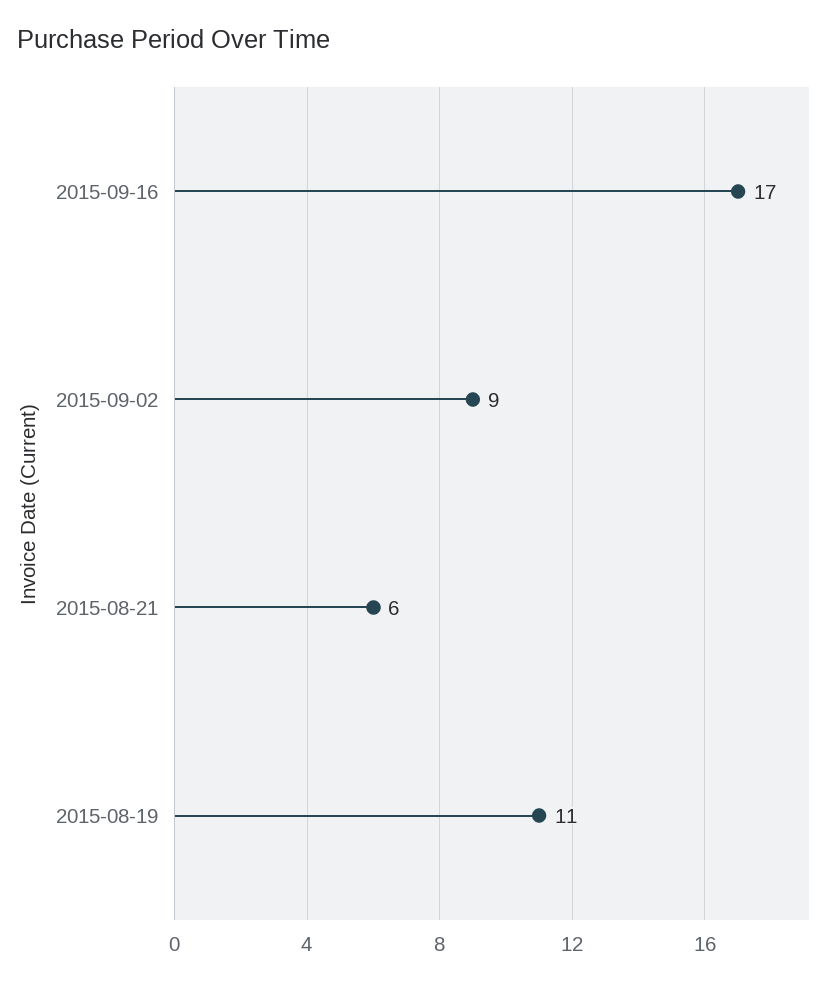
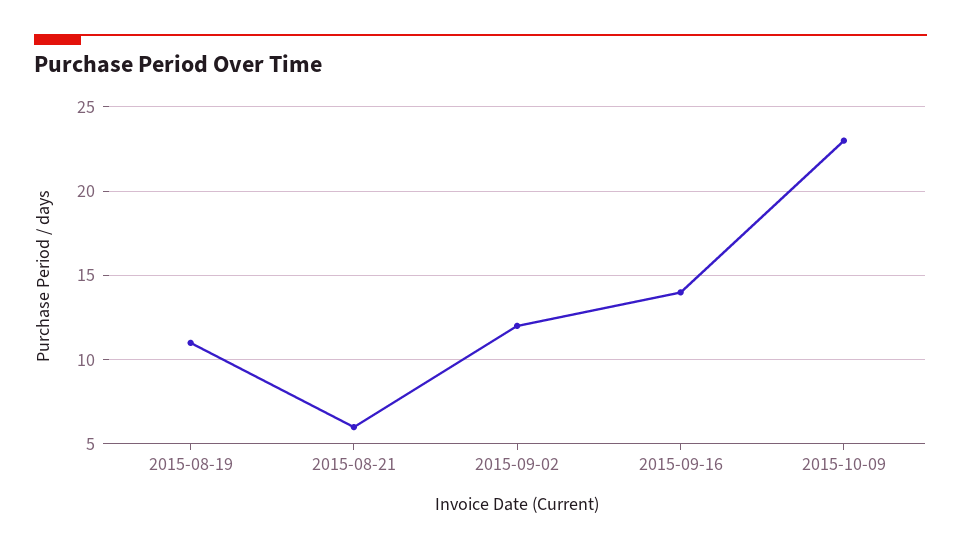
2015-09-16: 17 -> 14
2015-09-02: 9 -> 12
2015-10-09: none -> 23

